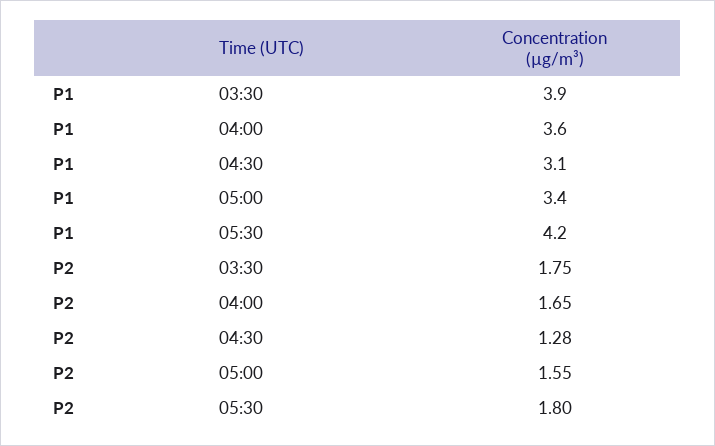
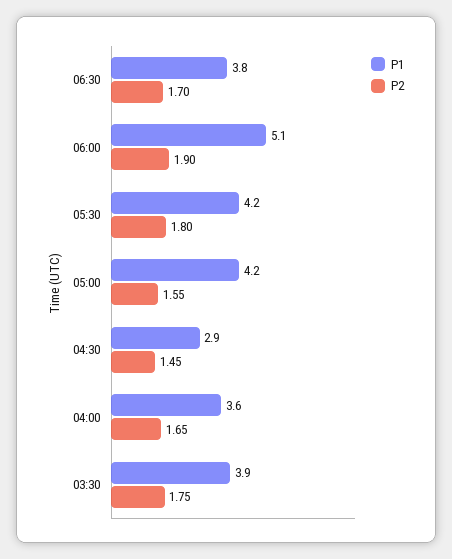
P1, 04:30: 3.1 -> 2.9
P1, 05:00: 3.4 -> 4.2
P2, 04:30: 1.28 -> 1.45
P1, 06:30: none -> 3.8
P2, 06:30: none -> 1.7
P1, 06:00: none -> 5.1
P2, 06:00: none -> 1.9

